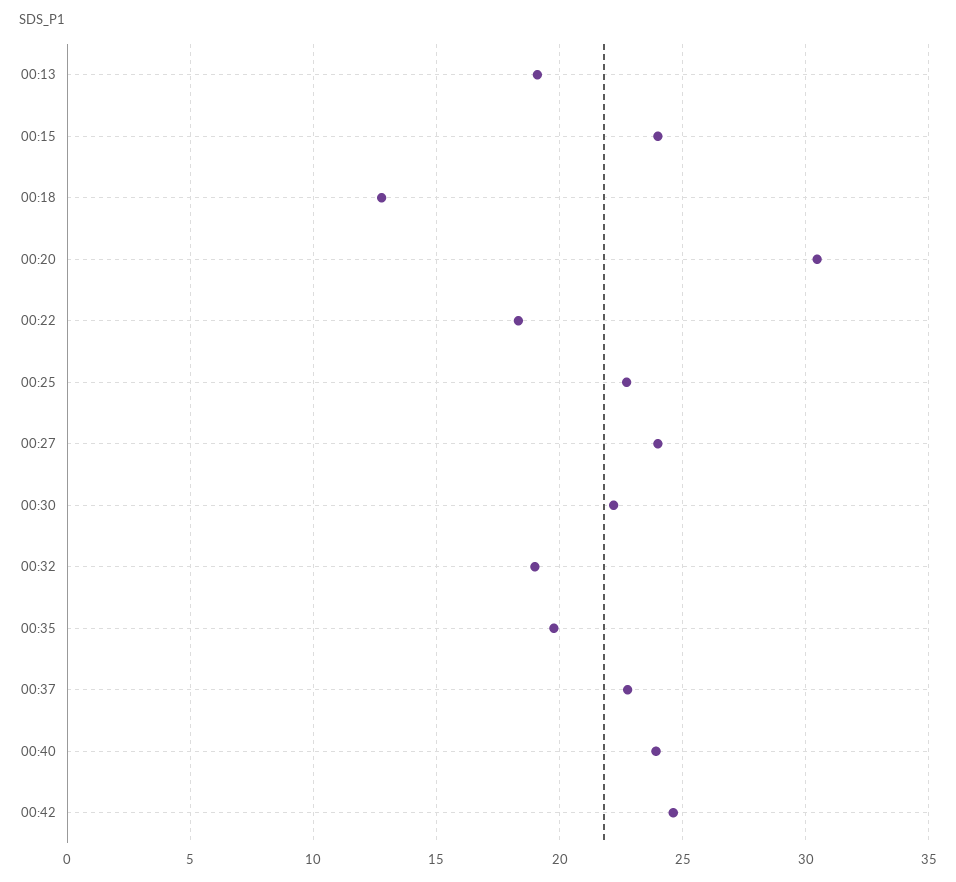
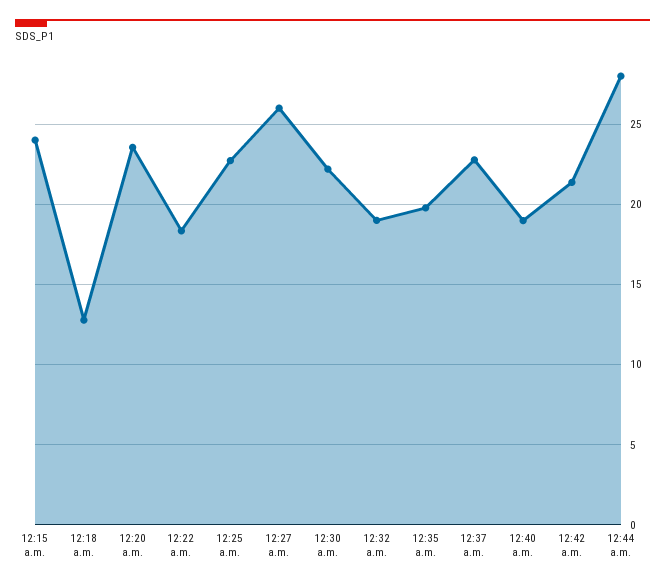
00:13: 19 -> none
00:20: 30.5 -> 23.5
00:27: 24 -> 26
00:40: 24 -> 19
00:42: 24.5 -> 21.5
12:44 a.m.: none -> 28

